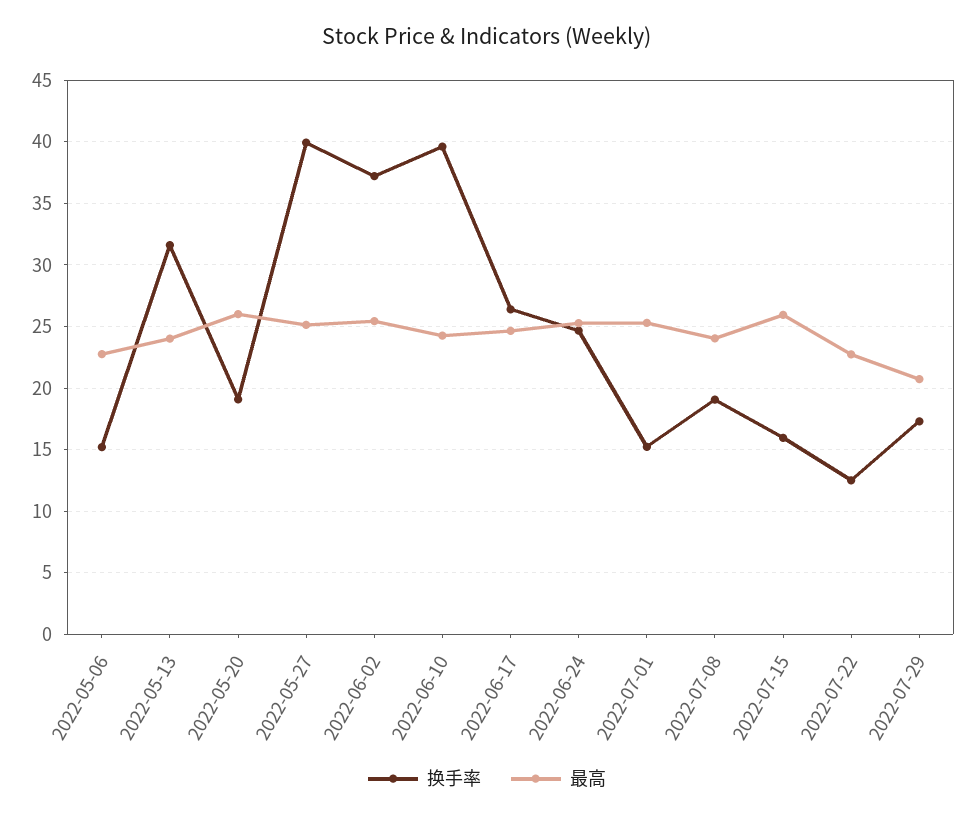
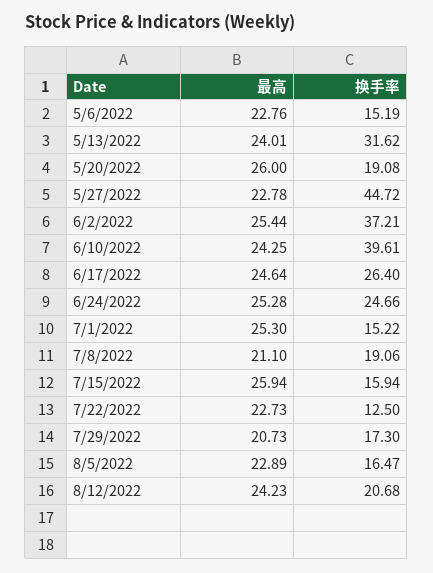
换手率, 2022-05-27: 40 -> 44.72
最高, 2022-05-27: 25 -> 22.78
最高, 2022-07-08: 24 -> 21.1
最高, 8/5/2022: none -> 22.89
换手率, 8/5/2022: none -> 16.47
最高, 8/12/2022: none -> 24.23
换手率, 8/12/2022: none -> 20.68

